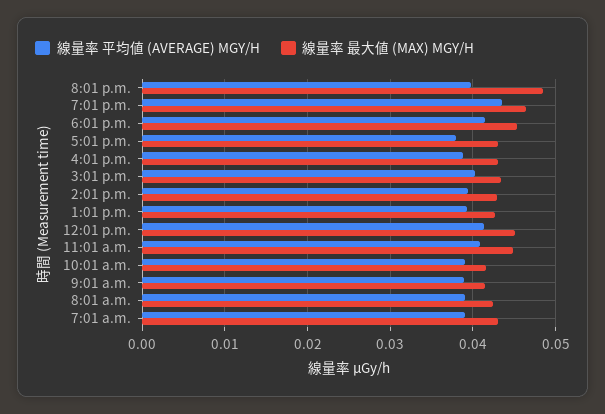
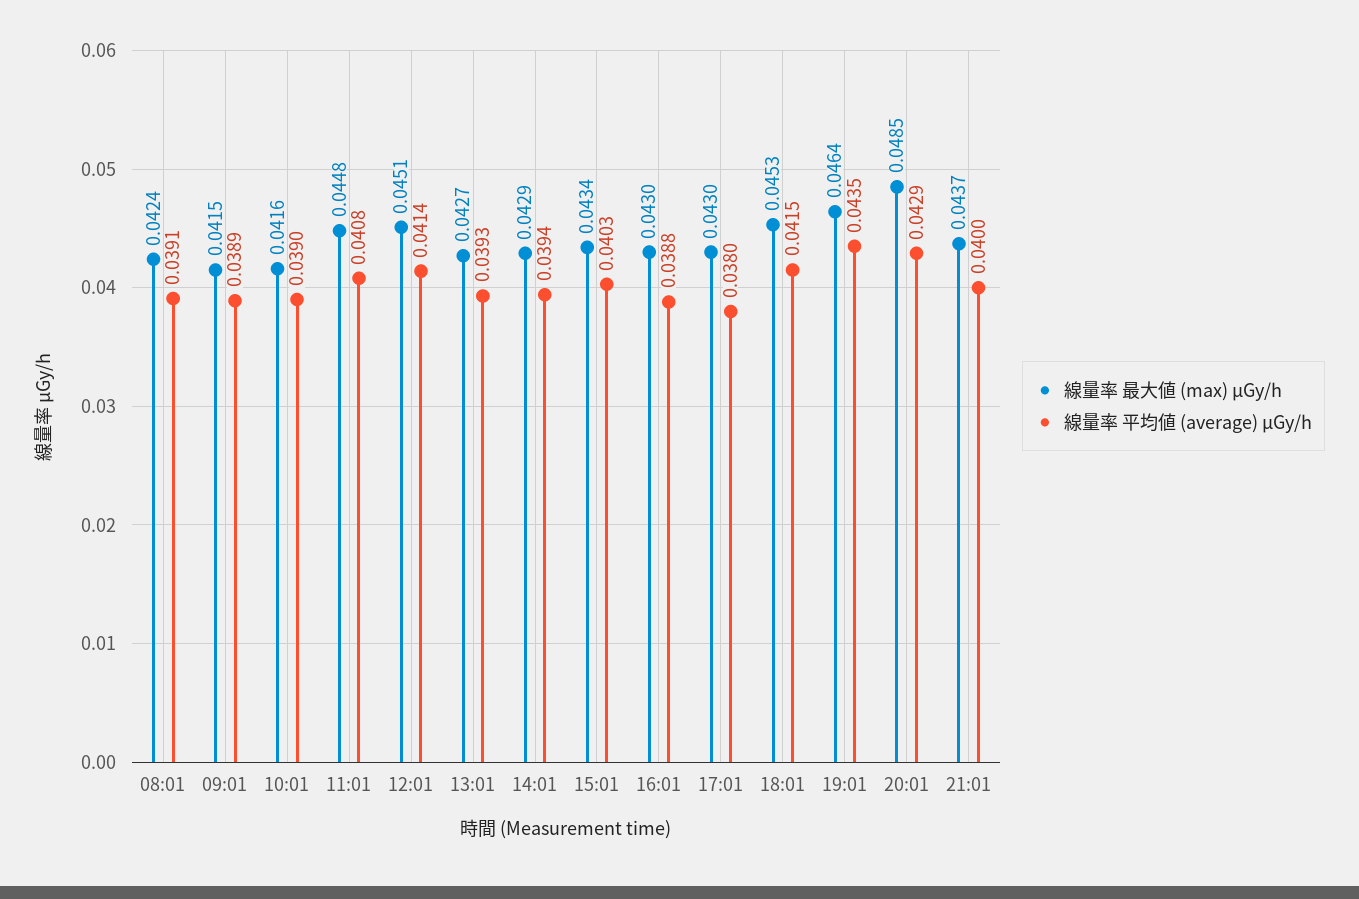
線量率 平均値 (AVERAGE) ΜGY/H, 8:01 p.m.: 0.04 -> 0.0429
線量率 平均値 (AVERAGE) ΜGY/H, 7:01 a.m.: 0.039 -> none
線量率 最大値 (MAX) ΜGY/H, 7:01 a.m.: 0.043 -> none
線量率 最大値 (MAX) ΜGY/H, 21:01: none -> 0.0437
線量率 平均値 (AVERAGE) ΜGY/H, 21:01: none -> 0.04

